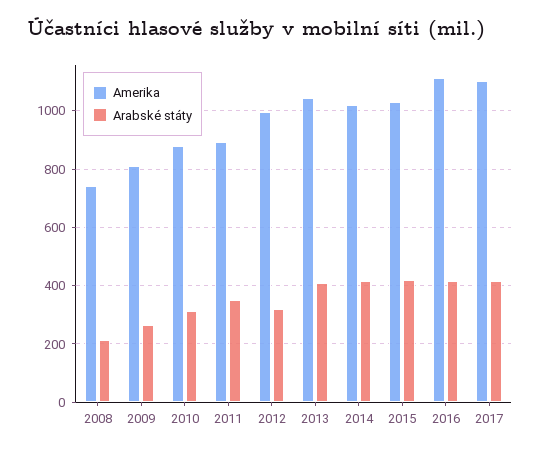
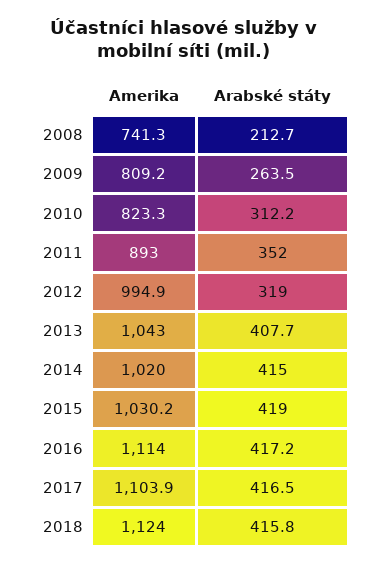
Amerika, 2010: 875 -> 823.3
Amerika, 2018: none -> 1124
Arabské státy, 2018: none -> 415.8

